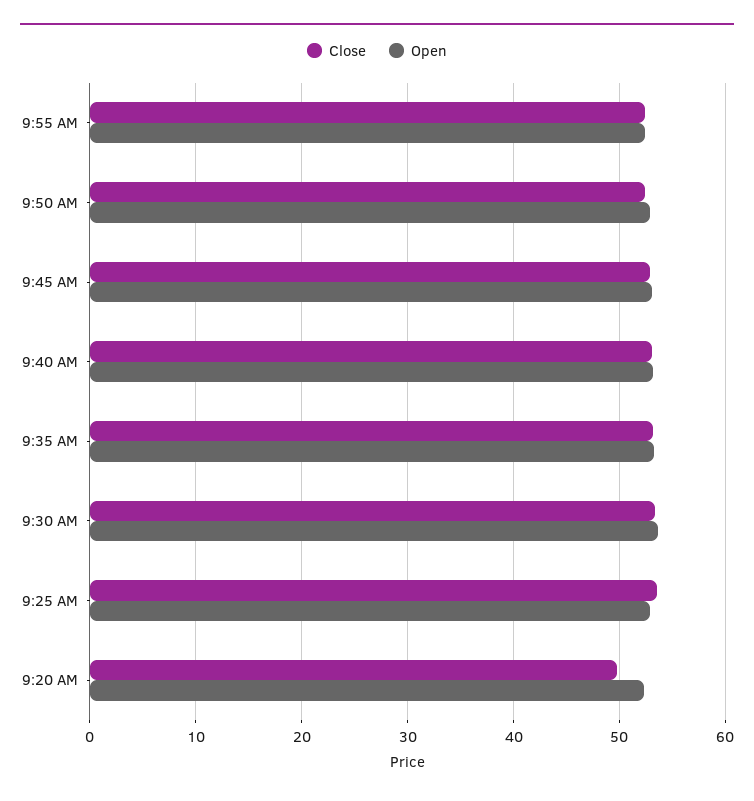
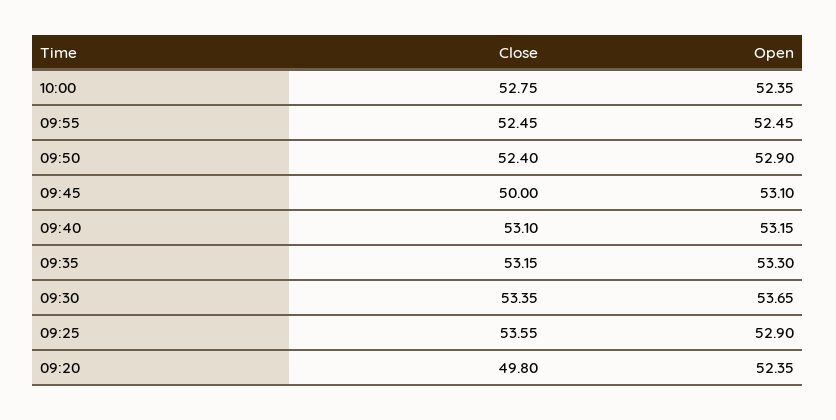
Close, 9:45 AM: 53 -> 50
Close, 10:00: none -> 52.75
Open, 10:00: none -> 52.35

